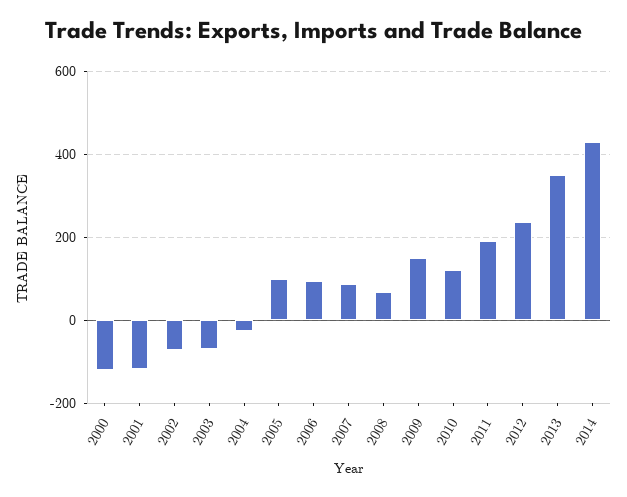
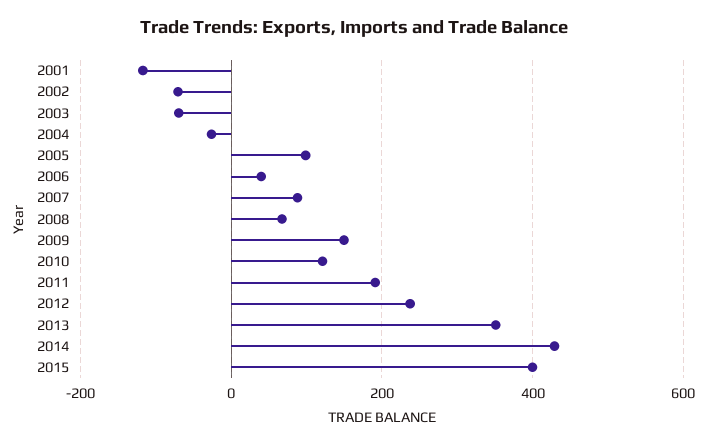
2000: -120 -> none
2006: 100 -> 40
2015: none -> 400

